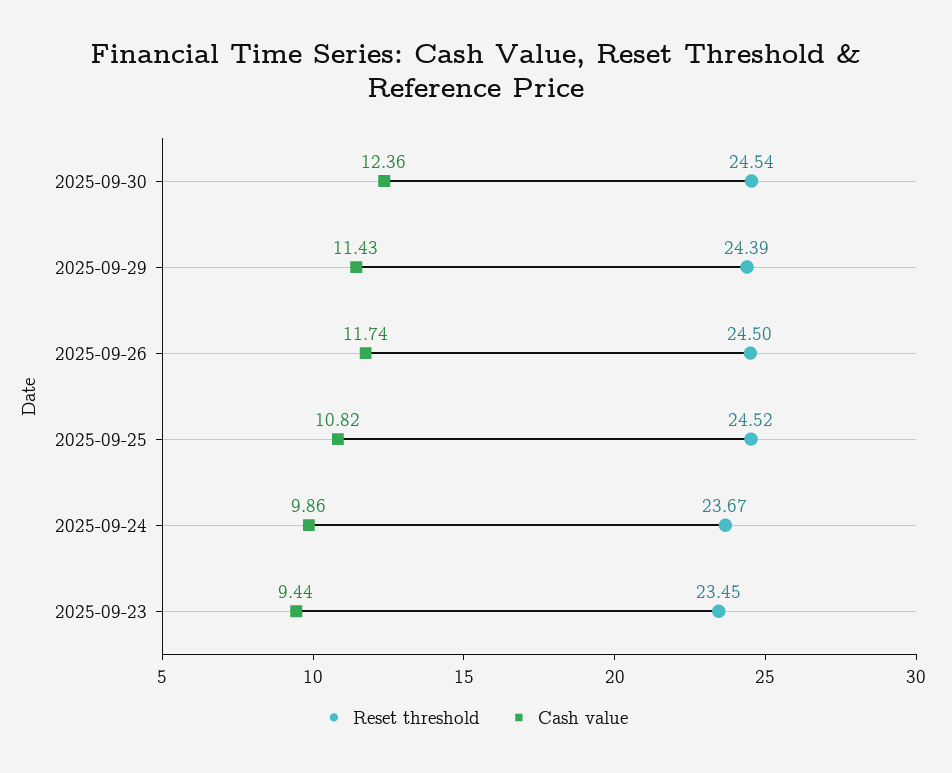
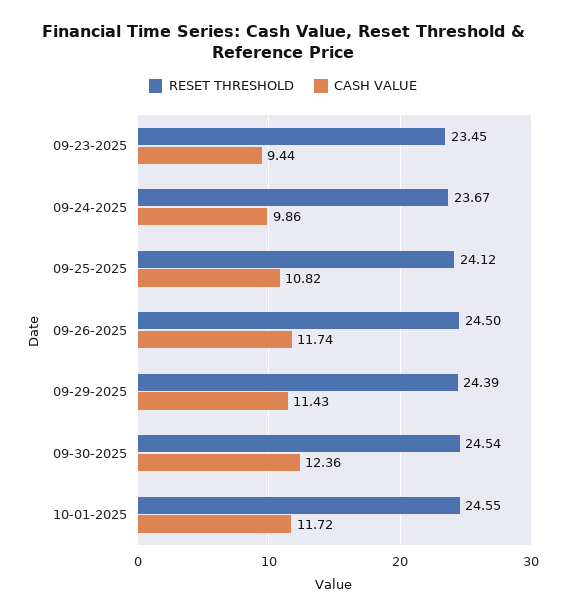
Reset threshold, 2025-09-25: 24.52 -> 24.12
Reset threshold, 10-01-2025: none -> 24.55
Cash value, 10-01-2025: none -> 11.72

